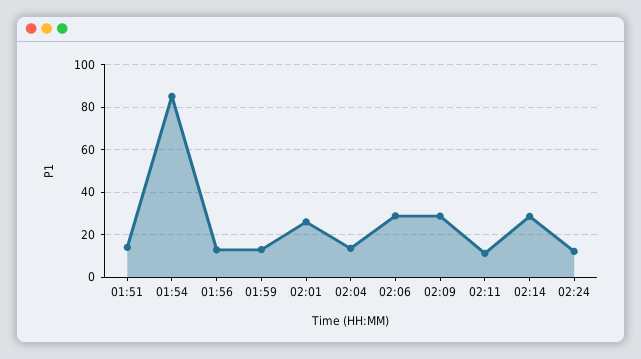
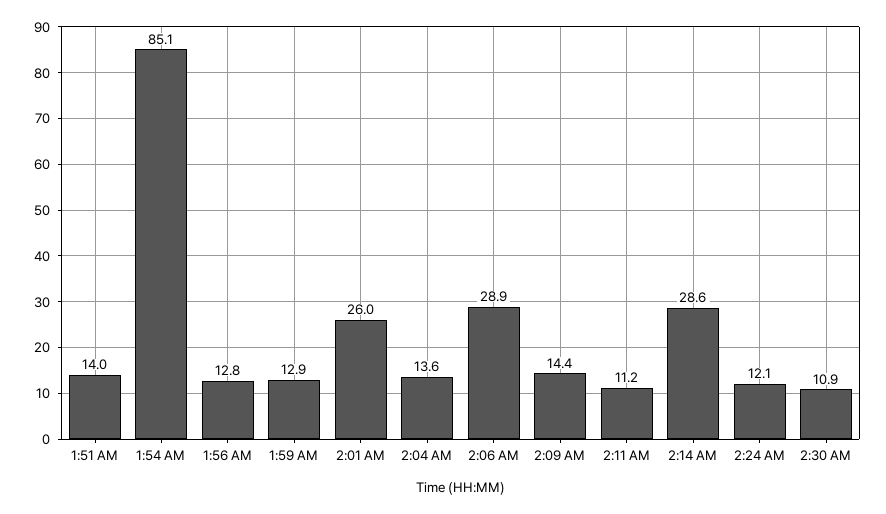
02:09: 30 -> 14.4
2:30 AM: none -> 10.9

